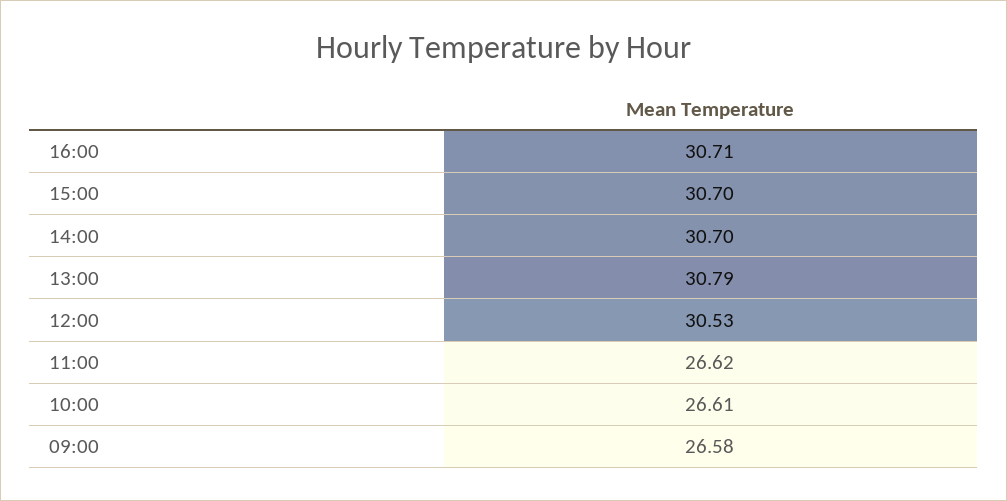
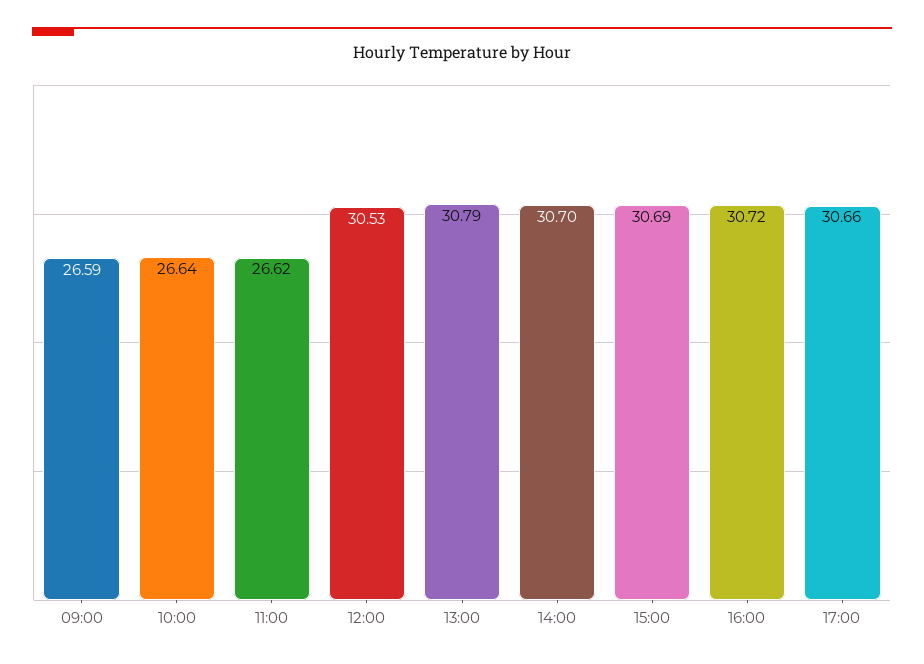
16:00: 30.71 -> 30.72
15:00: 30.7 -> 30.69
10:00: 26.61 -> 26.64
09:00: 26.58 -> 26.59
17:00: none -> 30.66

